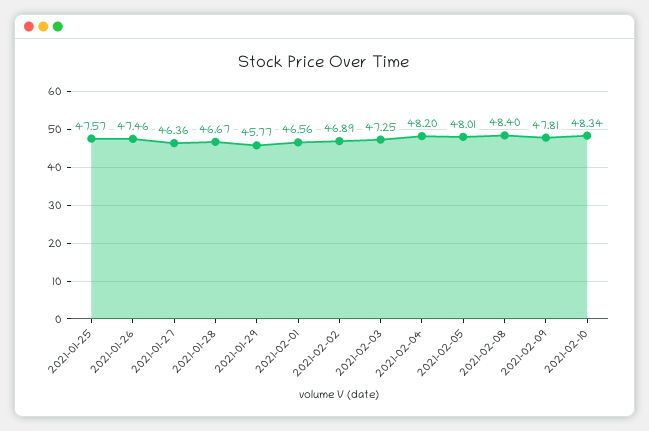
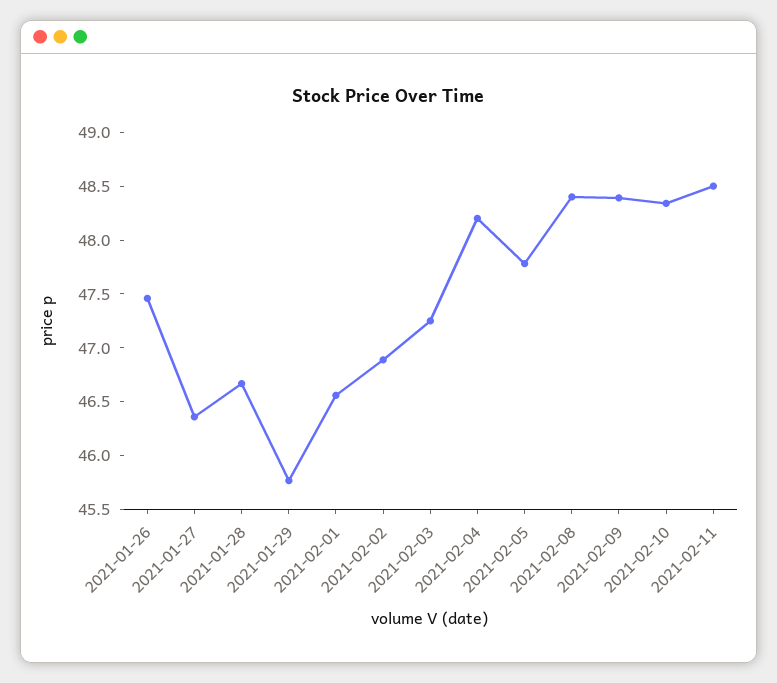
2021-01-25: 47.57 -> none
2021-02-05: 48.01 -> 47.8
2021-02-09: 47.81 -> 48.4
2021-02-11: none -> 48.5

